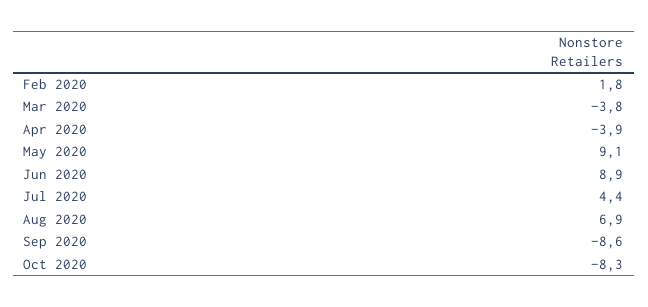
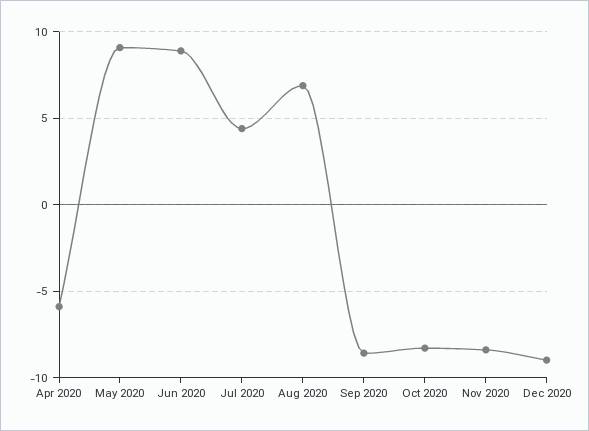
Feb 2020: 1.8 -> none
Mar 2020: -3.8 -> none
Apr 2020: -3.9 -> -6
Nov 2020: none -> -8.5
Dec 2020: none -> -9

